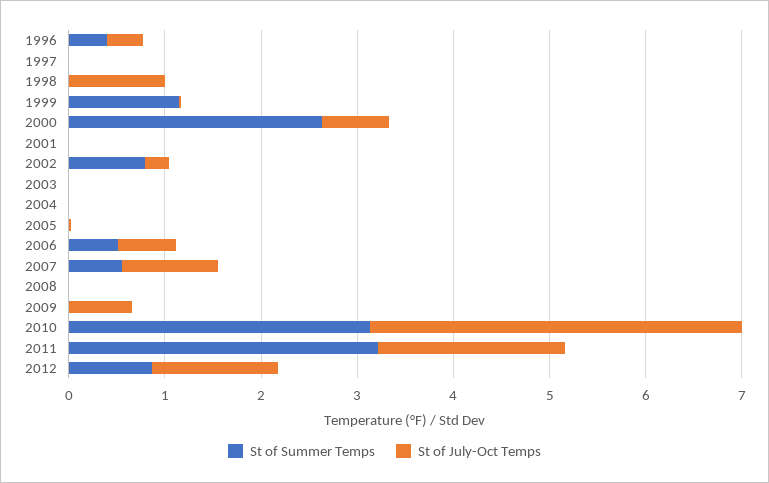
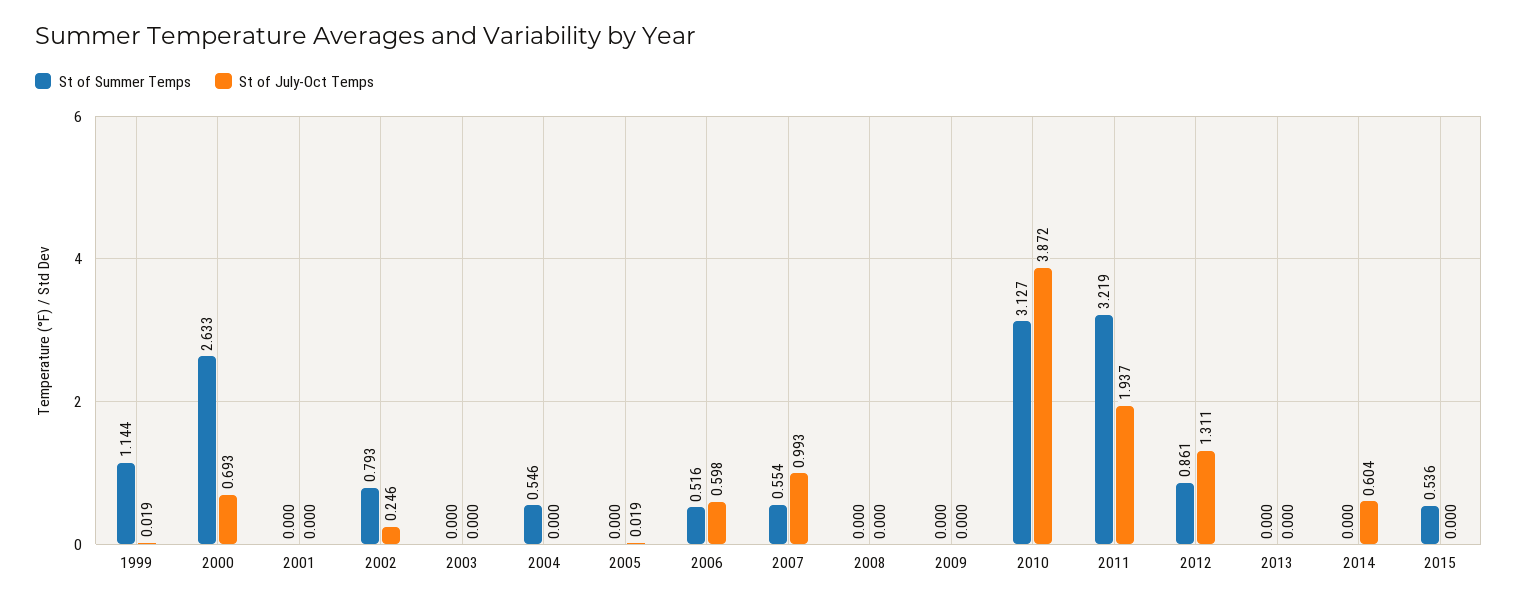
St of Summer Temps, 1996: 0.4 -> none
St of July-Oct Temps, 1996: 0.4 -> none
St of Summer Temps, 1997: 0 -> none
St of July-Oct Temps, 1997: 0 -> none
St of Summer Temps, 1998: 0 -> none
St of July-Oct Temps, 1998: 1 -> none
St of Summer Temps, 2004: 0 -> 0.546
St of July-Oct Temps, 2009: 0.6 -> 0
St of Summer Temps, 2013: none -> 0
St of July-Oct Temps, 2013: none -> 0
St of Summer Temps, 2014: none -> 0
St of July-Oct Temps, 2014: none -> 0.604
St of Summer Temps, 2015: none -> 0.536
St of July-Oct Temps, 2015: none -> 0

